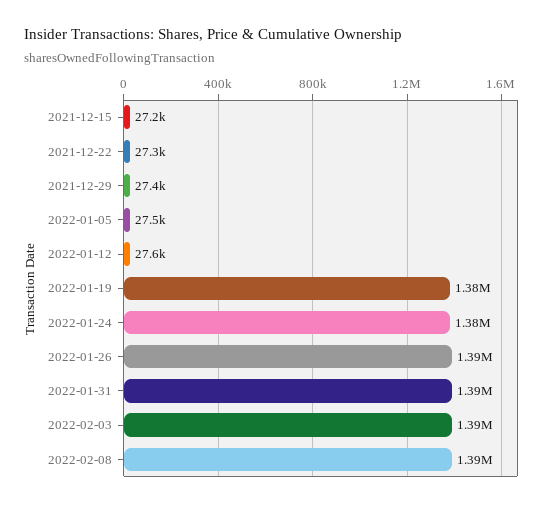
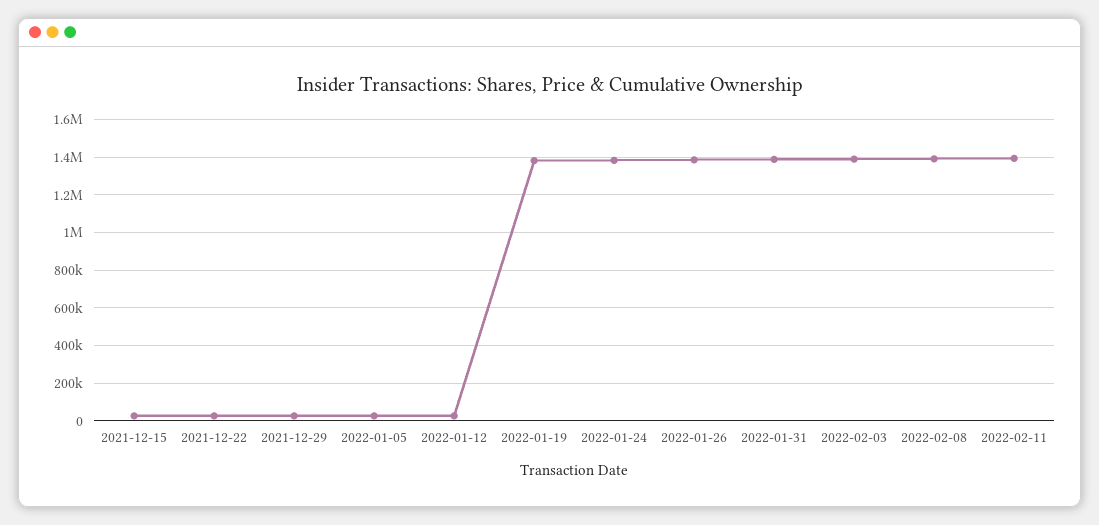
2022-02-11: none -> 1400000

